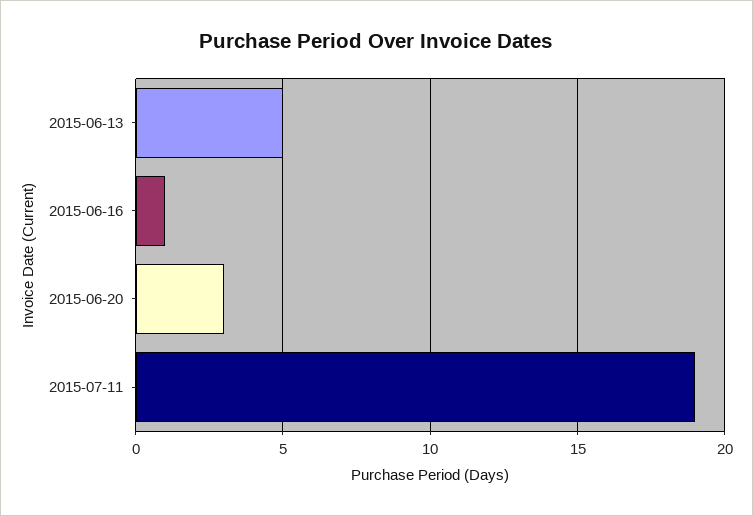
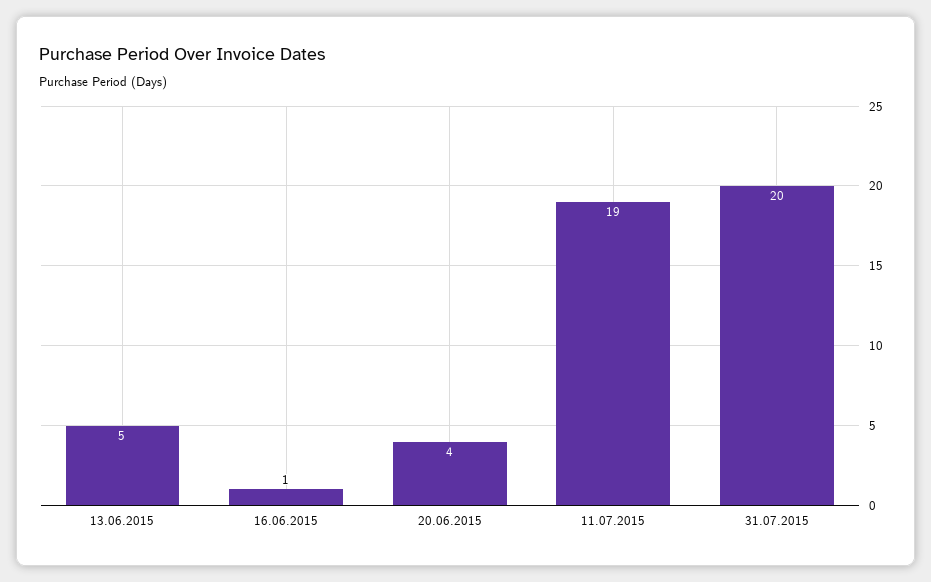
2015-06-20: 3 -> 4
31.07.2015: none -> 20

